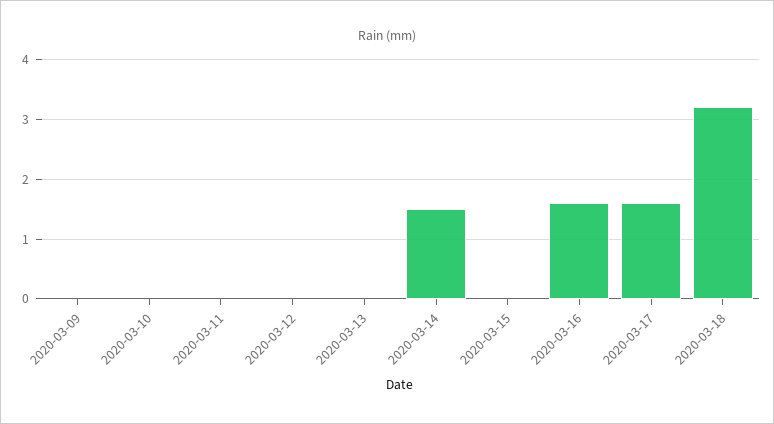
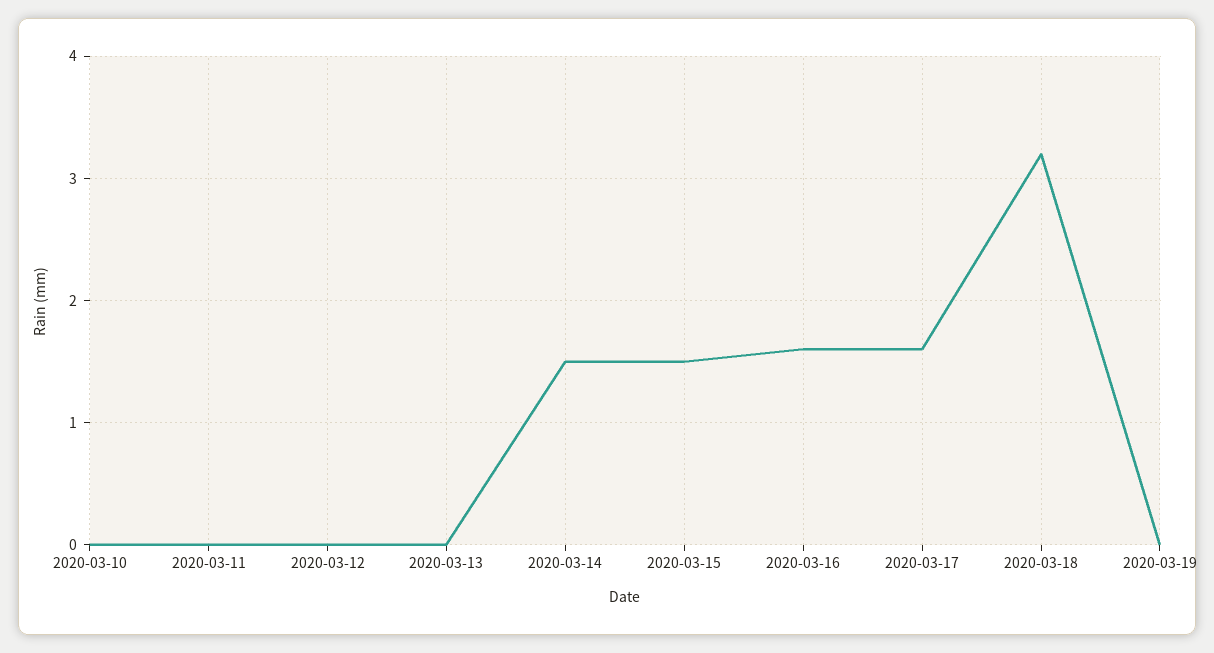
2020-03-09: 0 -> none
2020-03-15: 0 -> 1.5
2020-03-19: none -> 0

